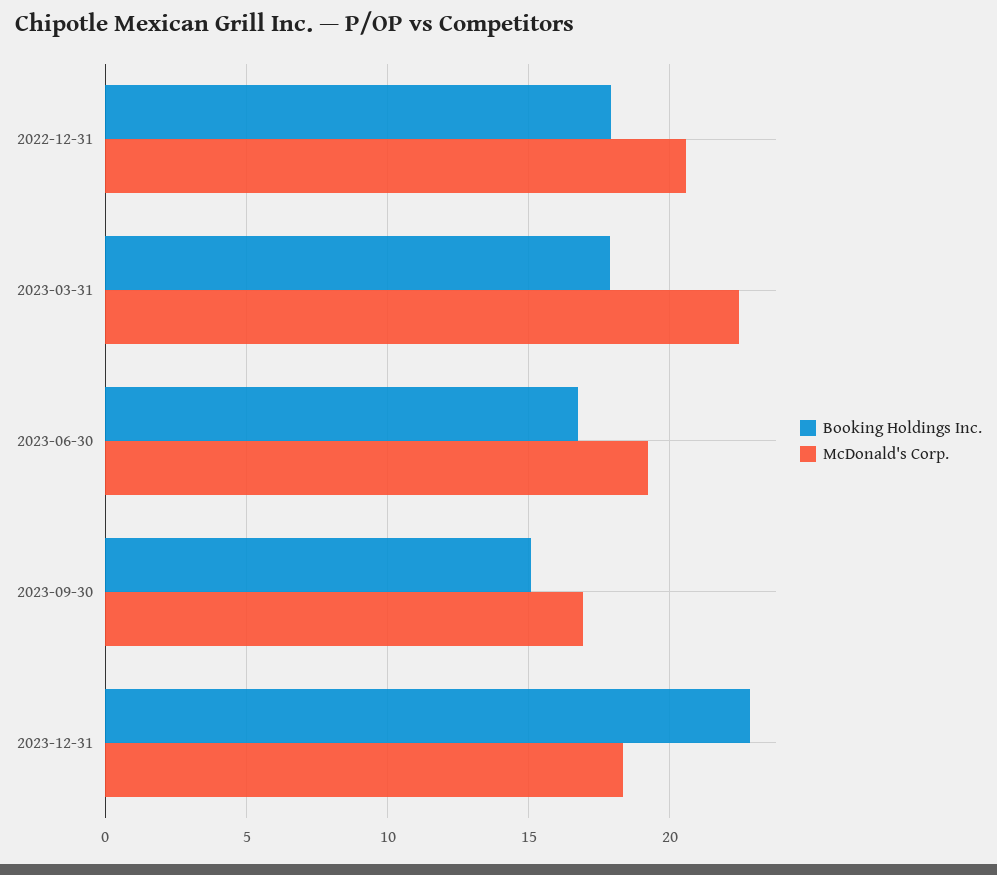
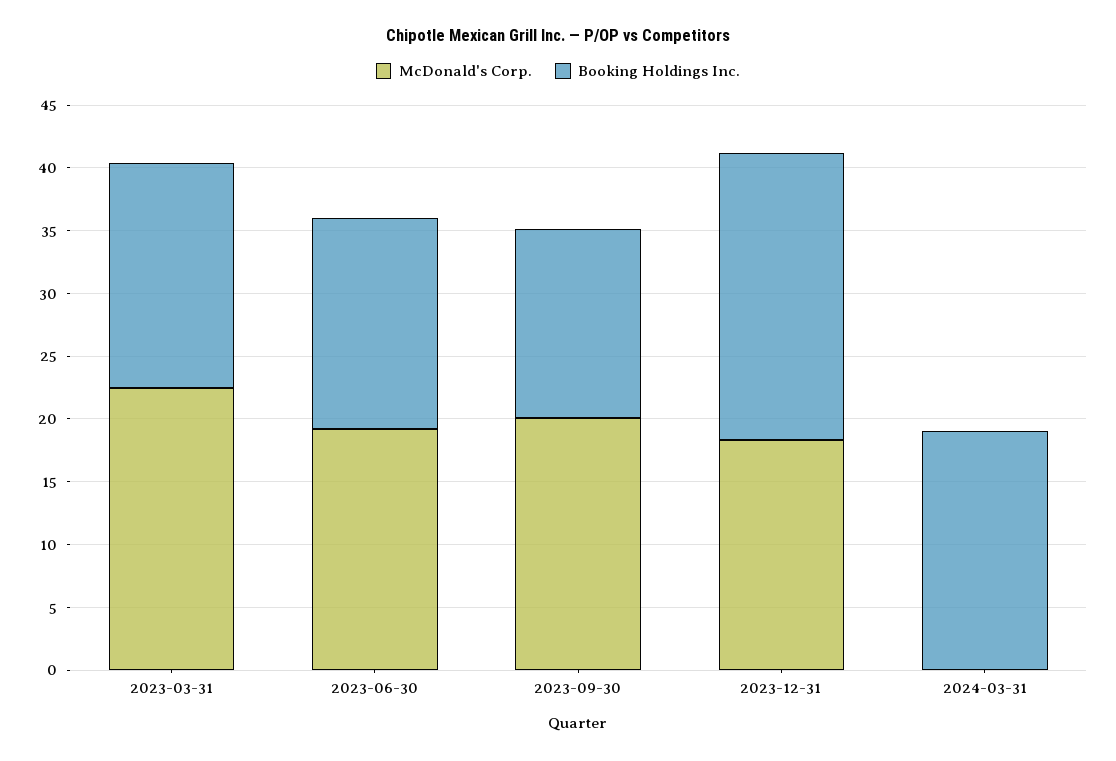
Booking Holdings Inc., 2022-12-31: 18 -> none
McDonald's Corp., 2022-12-31: 20.5 -> none
McDonald's Corp., 2023-09-30: 17 -> 20
McDonald's Corp., 2024-03-31: none -> 0
Booking Holdings Inc., 2024-03-31: none -> 19

